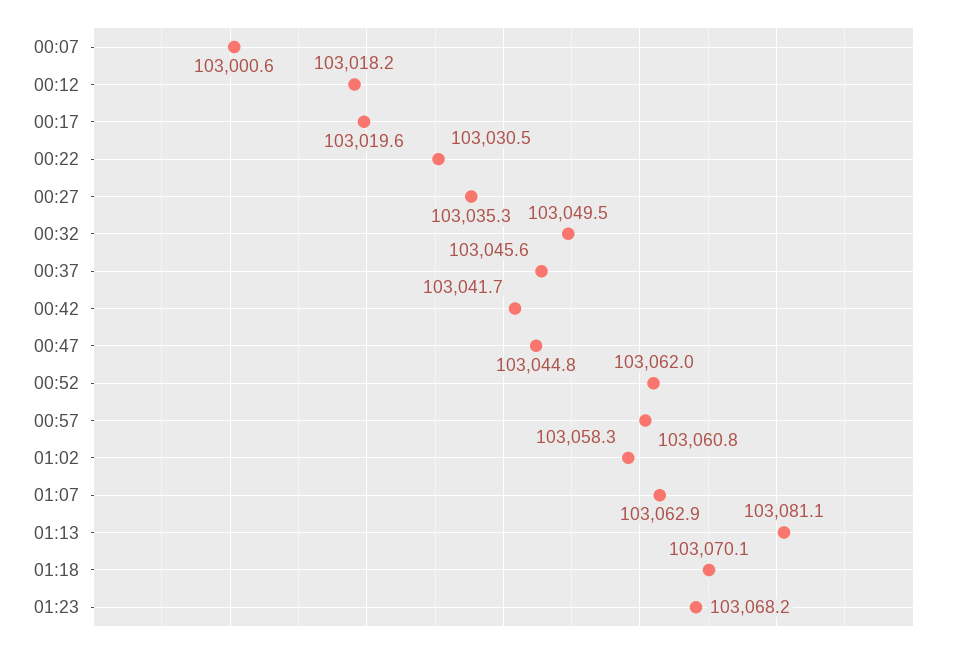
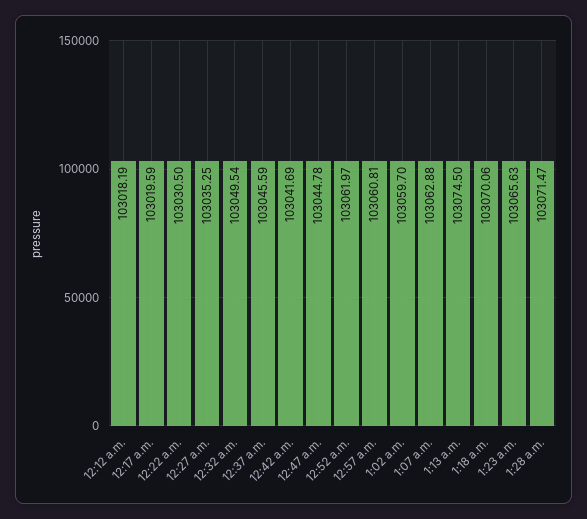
00:07: 103000.6 -> none
01:02: 103058.3 -> 103059.7
01:13: 103081.1 -> 103074.5
01:23: 103068.2 -> 103065.63
1:28 a.m.: none -> 103071.47

